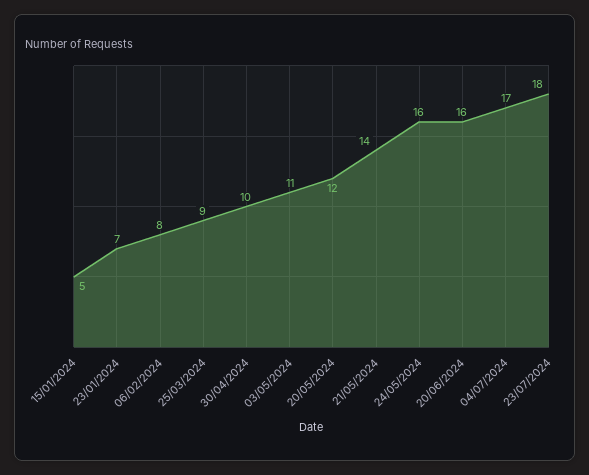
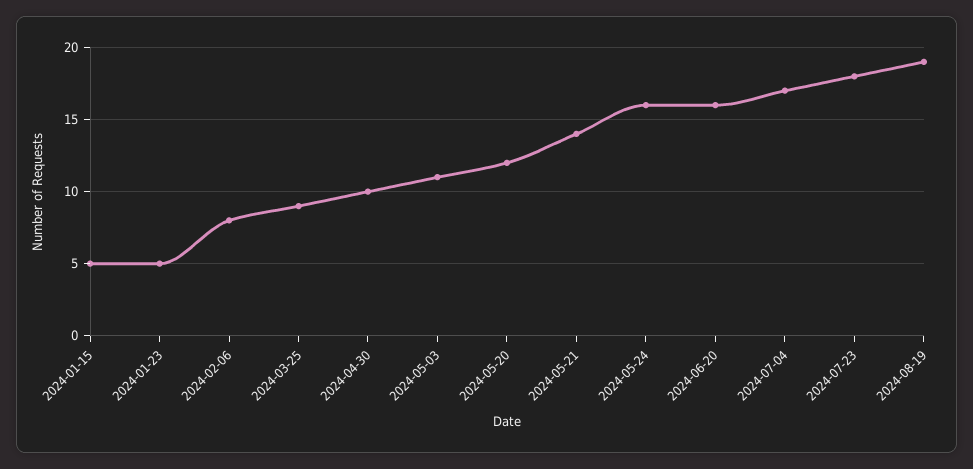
23/01/2024: 7 -> 5
2024-08-19: none -> 19

